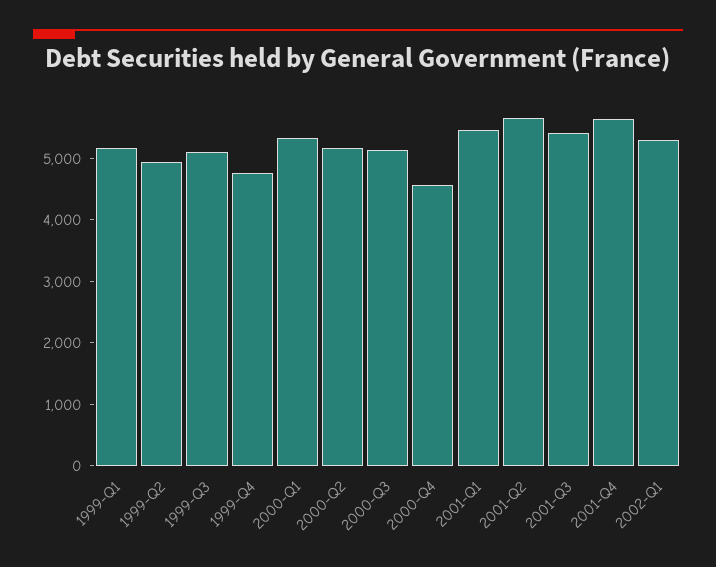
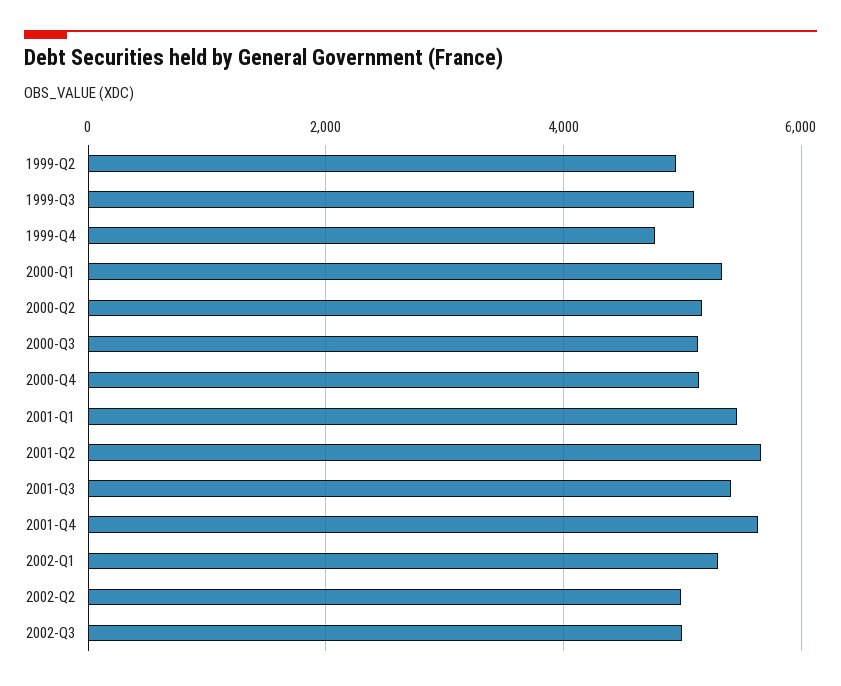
1999-Q1: 5200 -> none
2000-Q4: 4600 -> 5200
2002-Q2: none -> 5000
2002-Q3: none -> 5000

